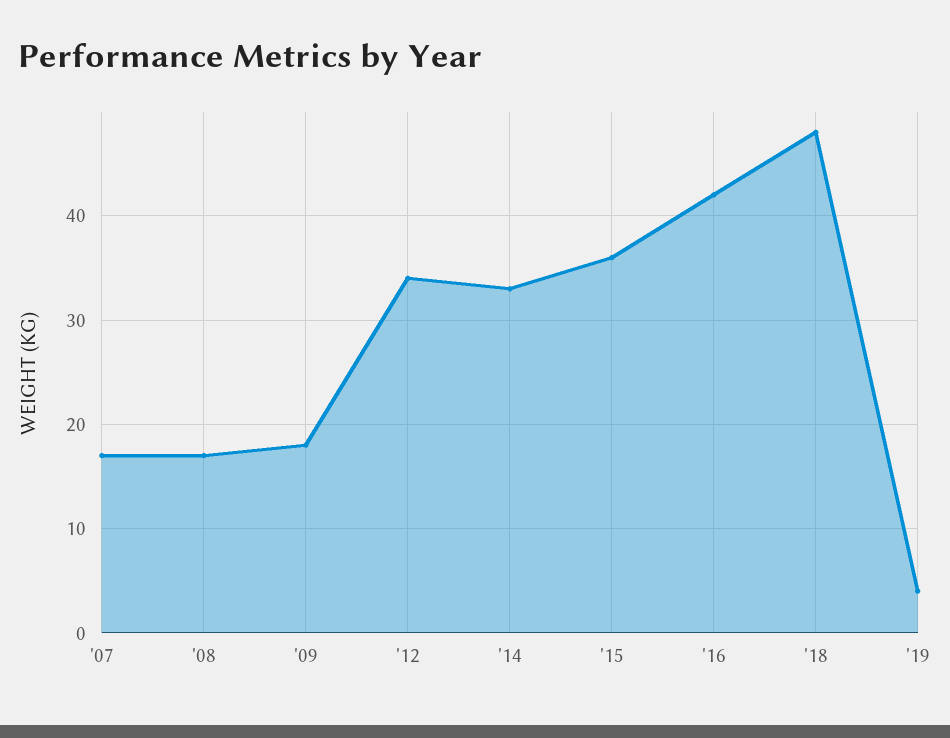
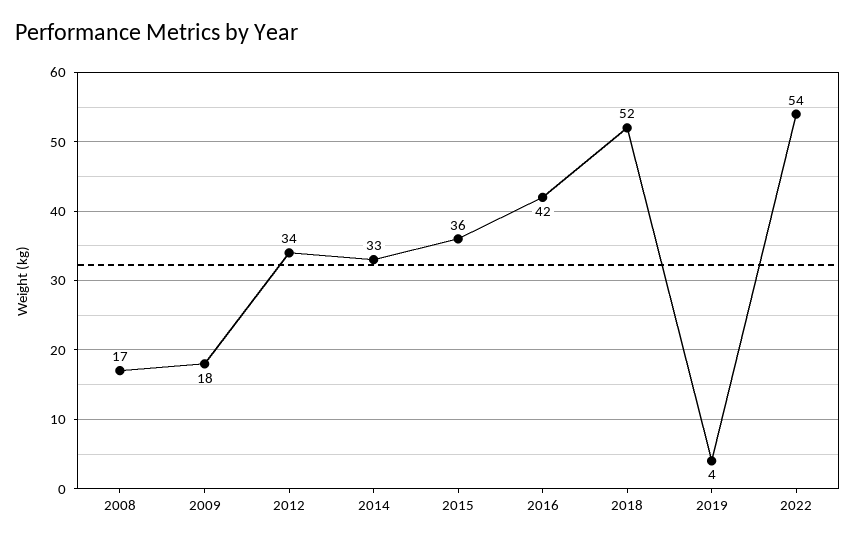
'07: 17 -> none
'18: 48 -> 52
2022: none -> 54

